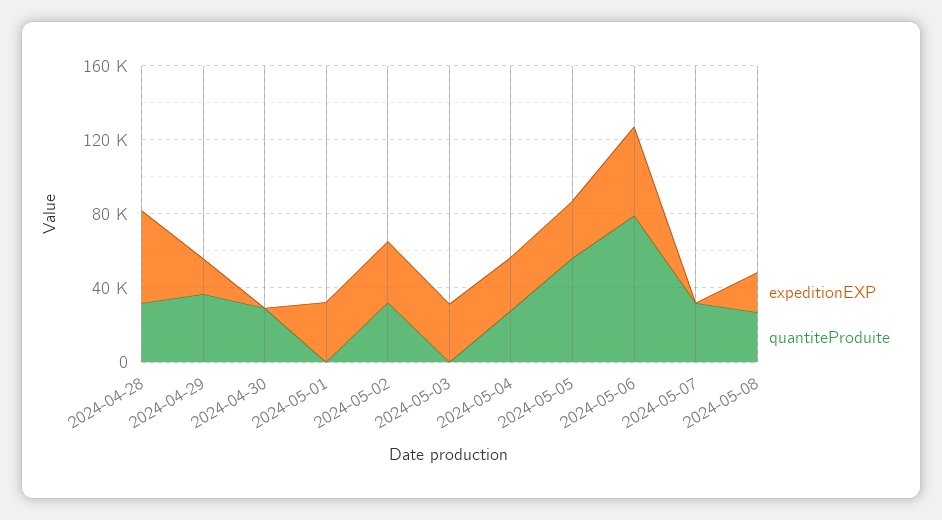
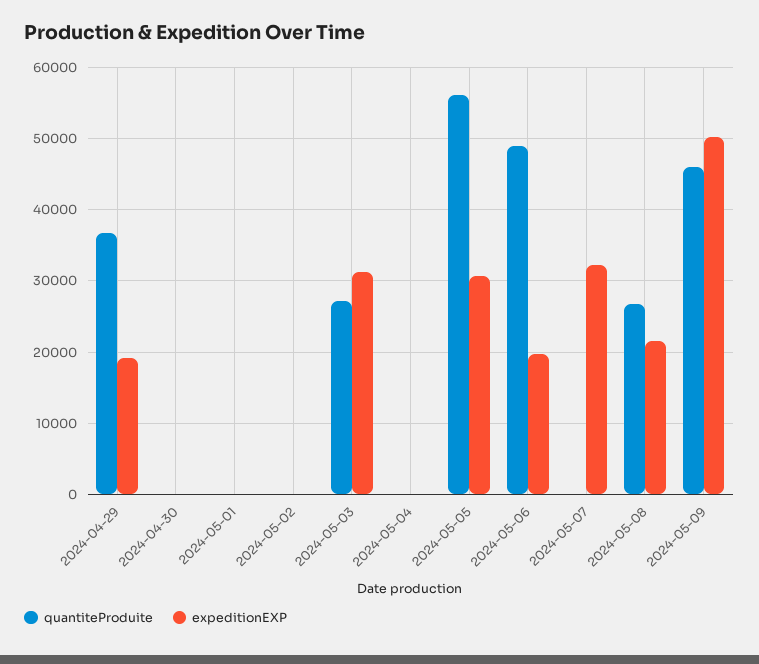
expeditionEXP, 2024-04-28: 50000 -> none
quantiteProduite, 2024-04-28: 30000 -> none
quantiteProduite, 2024-04-30: 30000 -> 0
expeditionEXP, 2024-05-01: 30000 -> 0
expeditionEXP, 2024-05-02: 30000 -> 0
quantiteProduite, 2024-05-02: 30000 -> 0
quantiteProduite, 2024-05-03: 0 -> 27000
expeditionEXP, 2024-05-04: 30000 -> 0
quantiteProduite, 2024-05-04: 30000 -> 0
expeditionEXP, 2024-05-06: 50000 -> 20000
quantiteProduite, 2024-05-06: 80000 -> 49000
expeditionEXP, 2024-05-07: 0 -> 32000
quantiteProduite, 2024-05-07: 30000 -> 0
quantiteProduite, 2024-05-09: none -> 46000
expeditionEXP, 2024-05-09: none -> 50000

